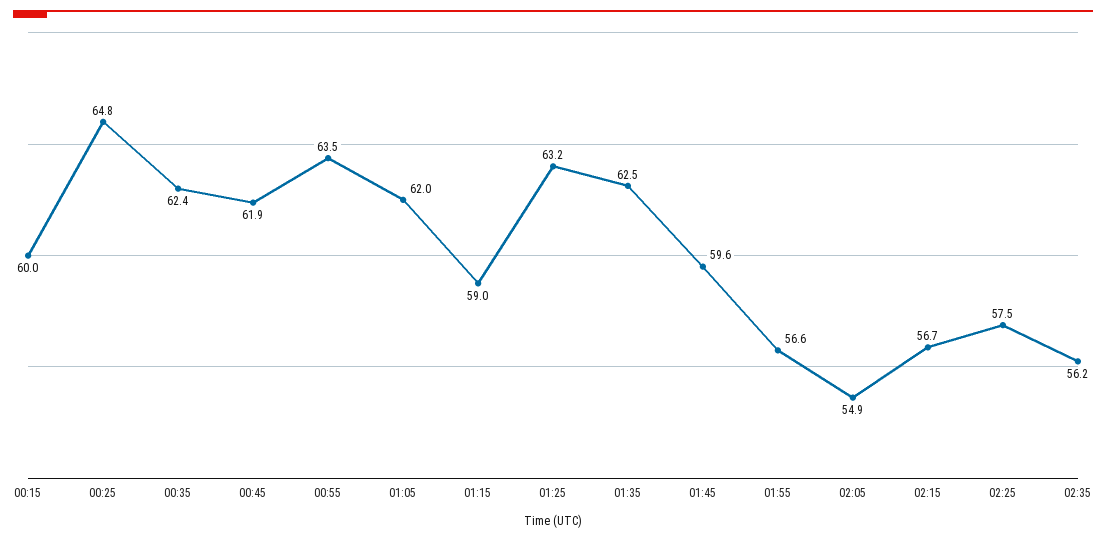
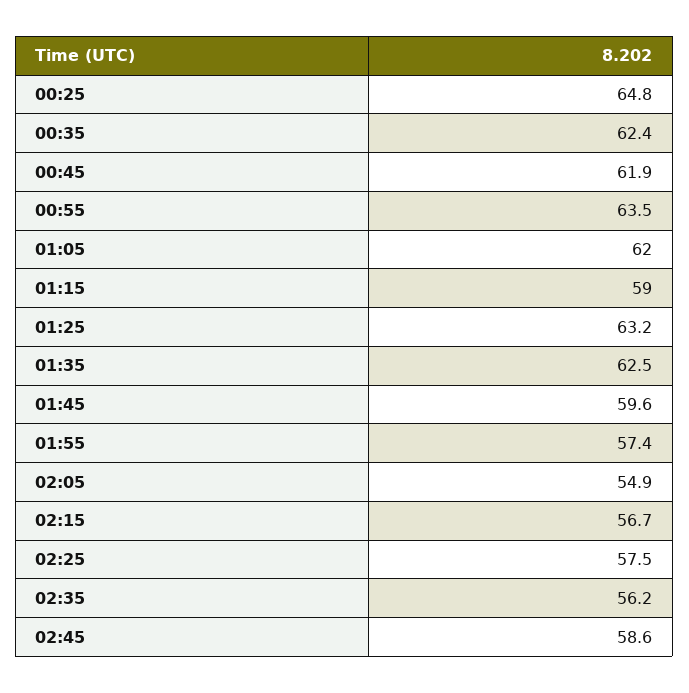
00:15: 60 -> none
01:55: 56.6 -> 57.4
02:45: none -> 58.6

